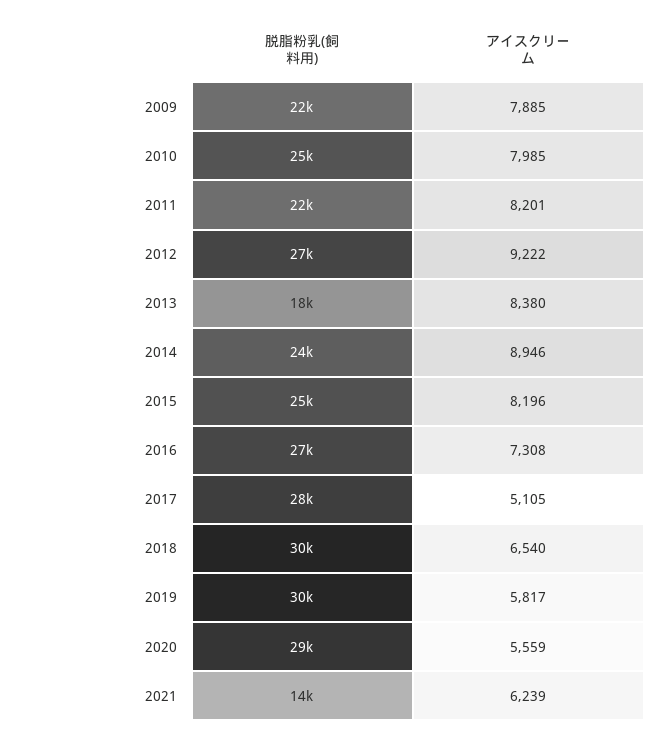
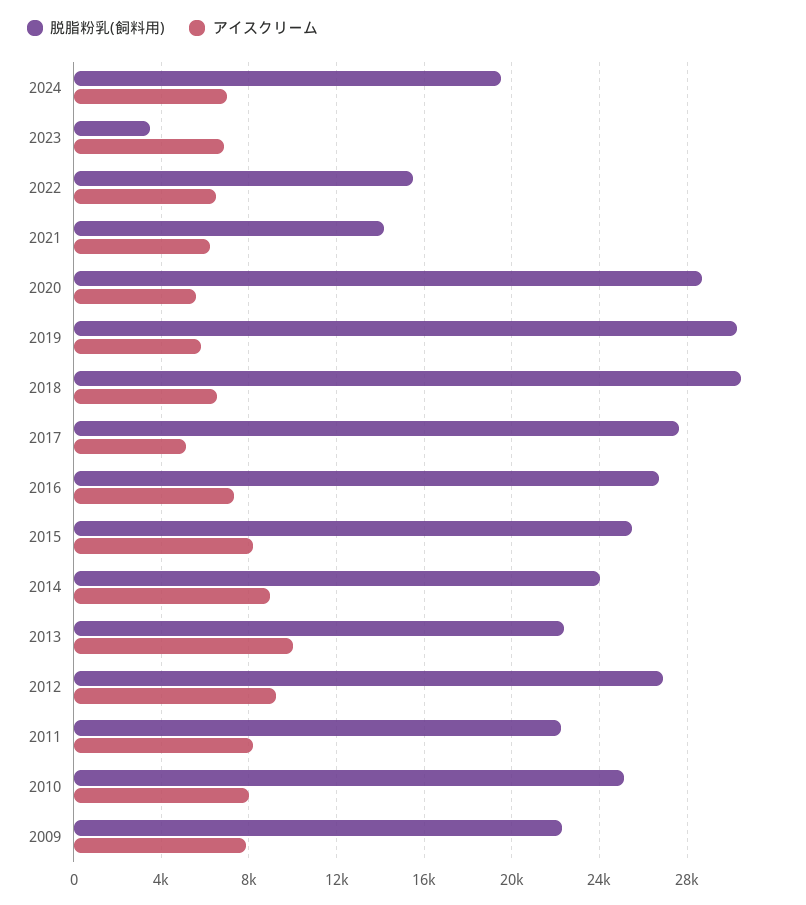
脱脂粉乳(飼料用), 2013: 18000 -> 22500
アイスクリーム, 2013: 8380 -> 10000
脱脂粉乳(飼料用), 2024: none -> 19500
アイスクリーム, 2024: none -> 7000
脱脂粉乳(飼料用), 2023: none -> 3500
アイスクリーム, 2023: none -> 7000
脱脂粉乳(飼料用), 2022: none -> 15500
アイスクリーム, 2022: none -> 6500

